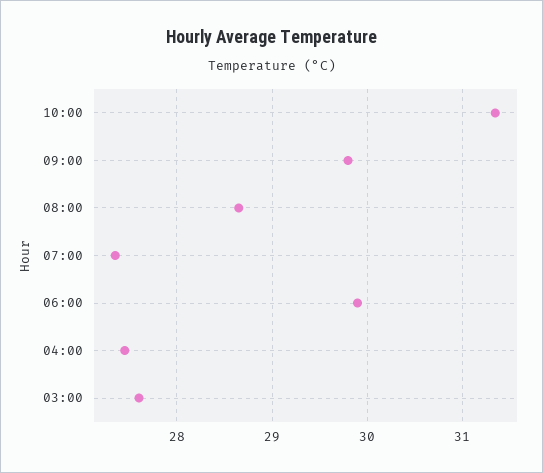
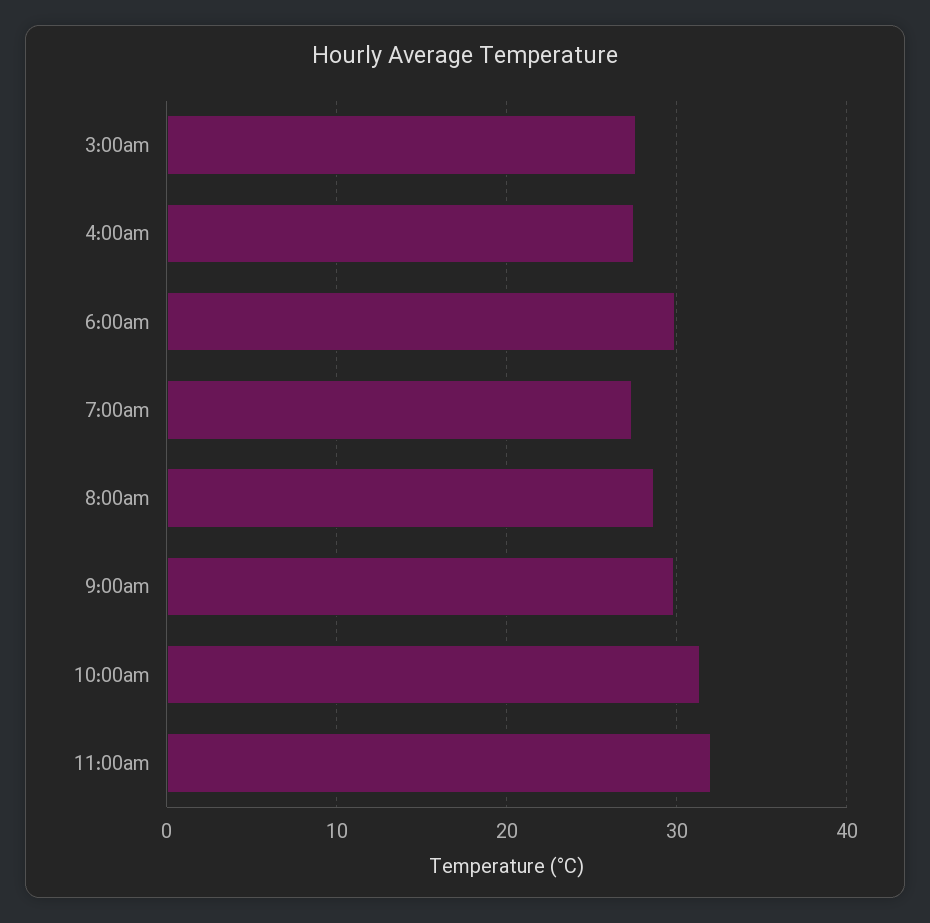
11:00am: none -> 32

